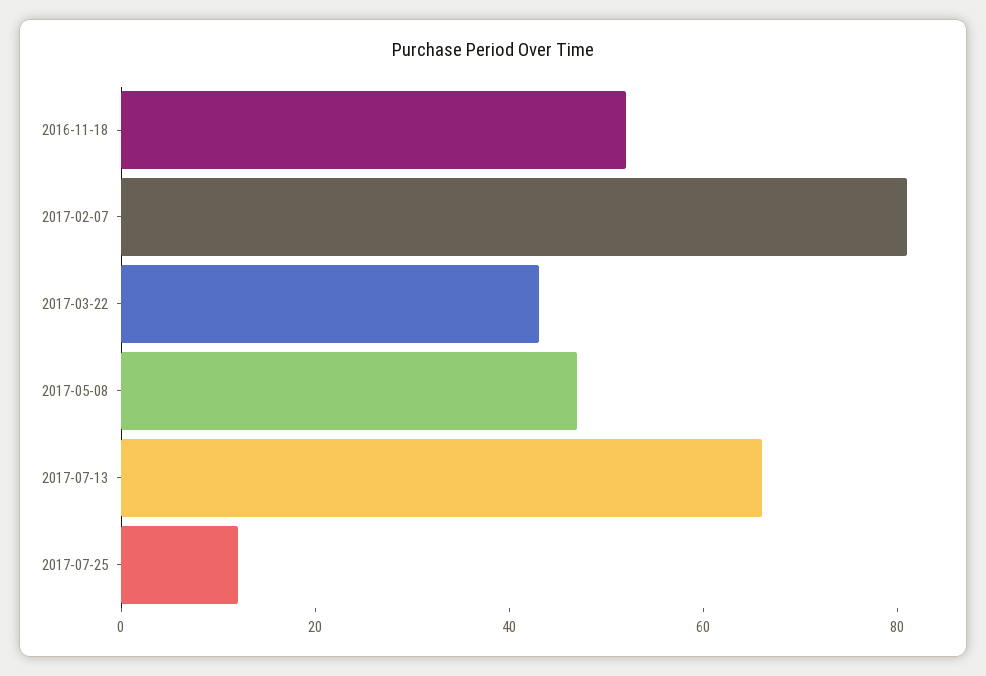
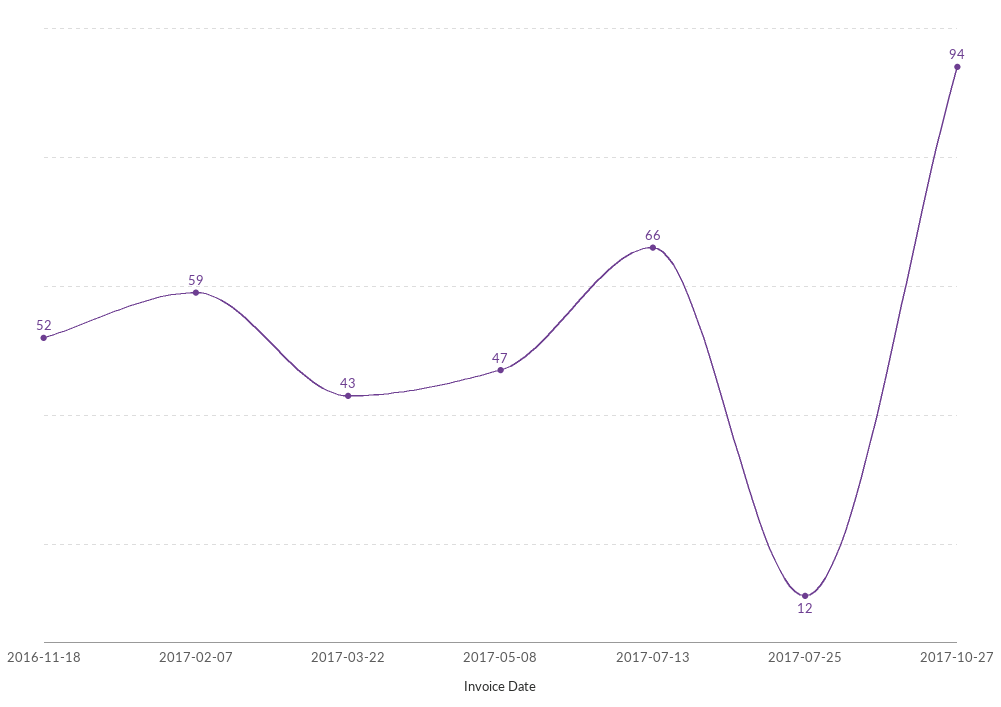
2017-02-07: 80 -> 59
2017-10-27: none -> 94

